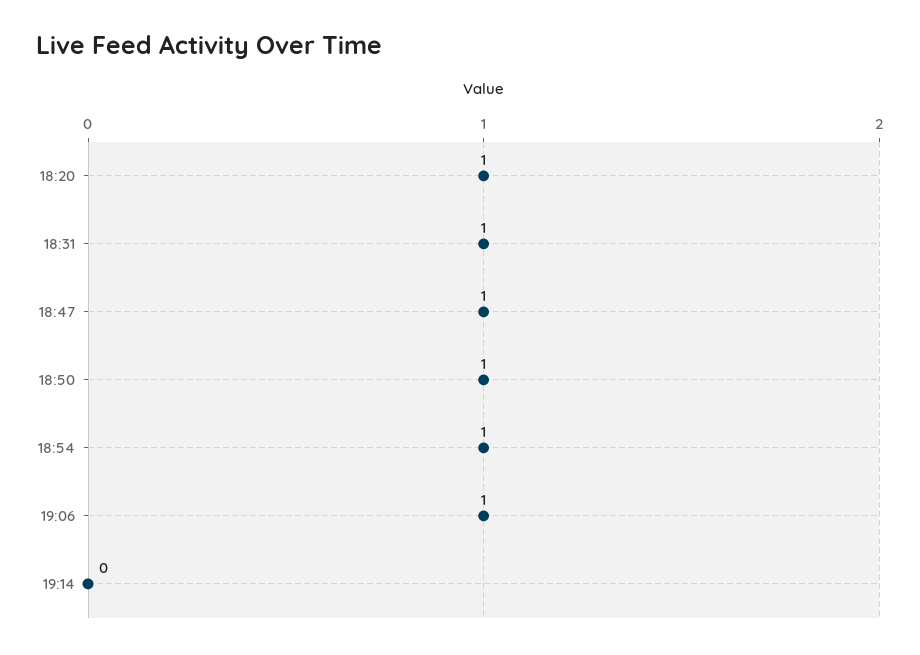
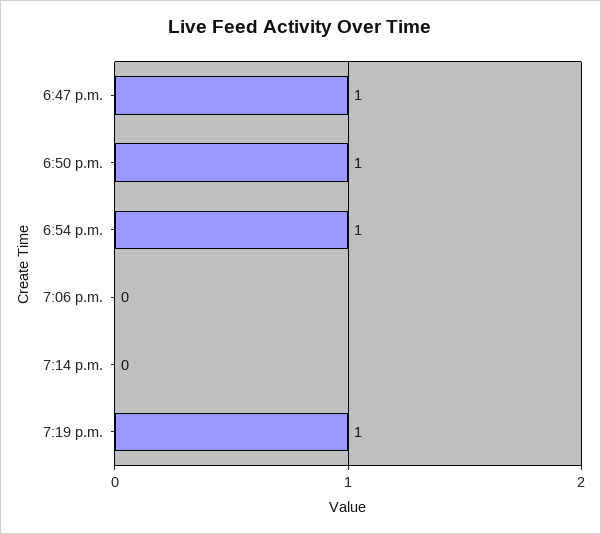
18:20: 1 -> none
18:31: 1 -> none
19:06: 1 -> 0
7:19 p.m.: none -> 1

